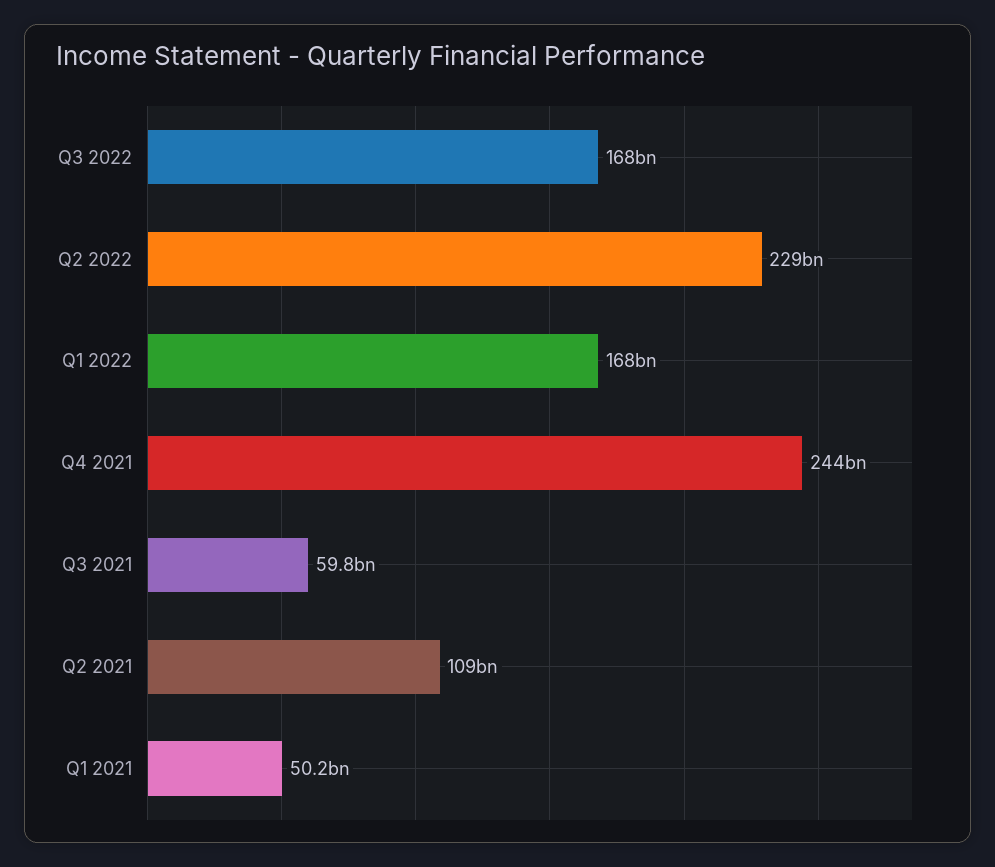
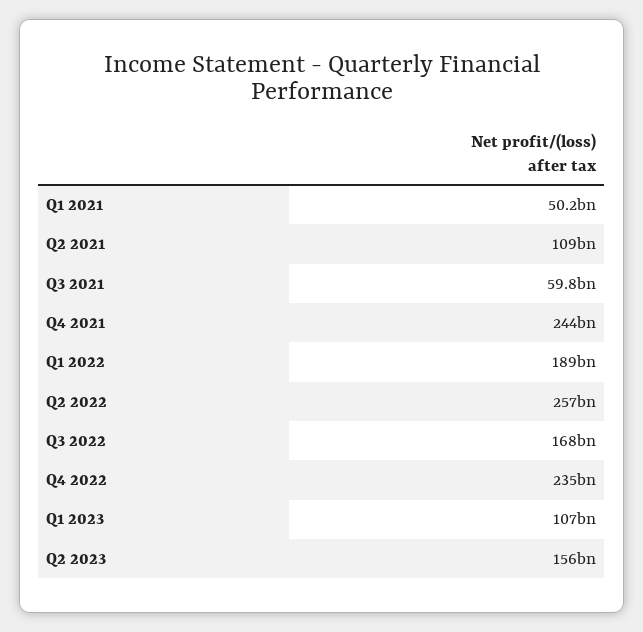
Q2 2022: 229000000000 -> 257000000000
Q1 2022: 168000000000 -> 189000000000
Q4 2022: none -> 235000000000
Q1 2023: none -> 107000000000
Q2 2023: none -> 156000000000

